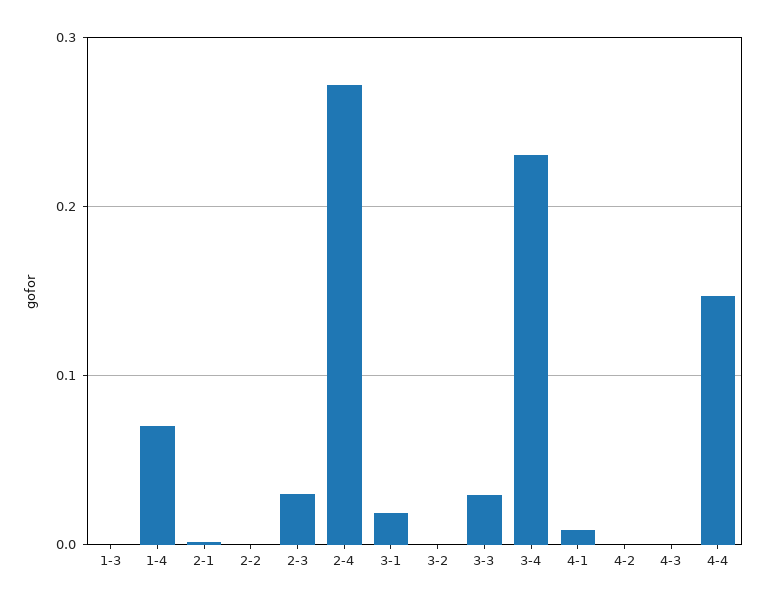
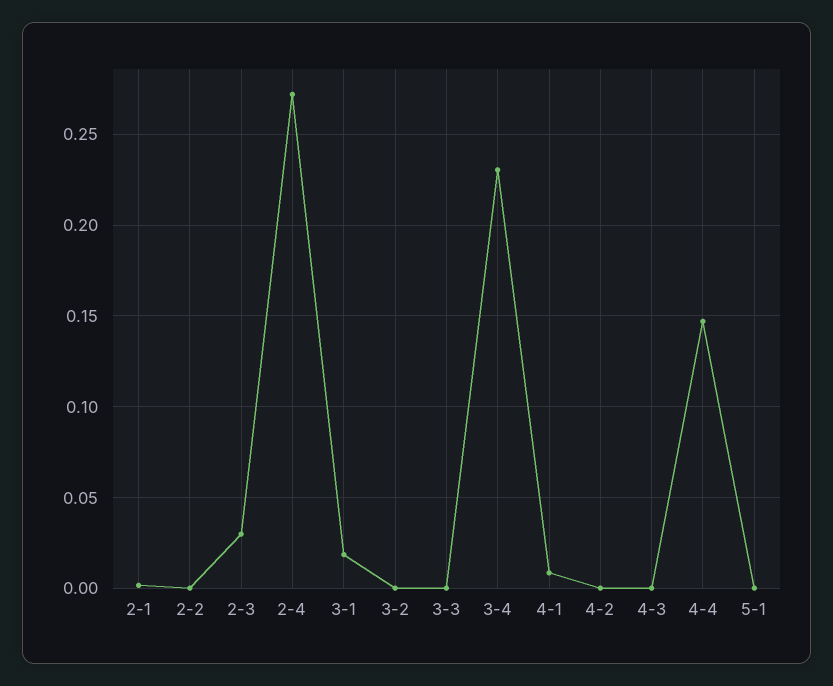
1-3: 0 -> none
1-4: 0.07 -> none
3-3: 0.03 -> 0
5-1: none -> 0

